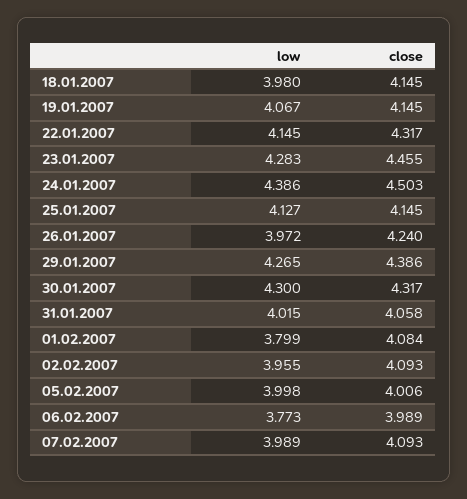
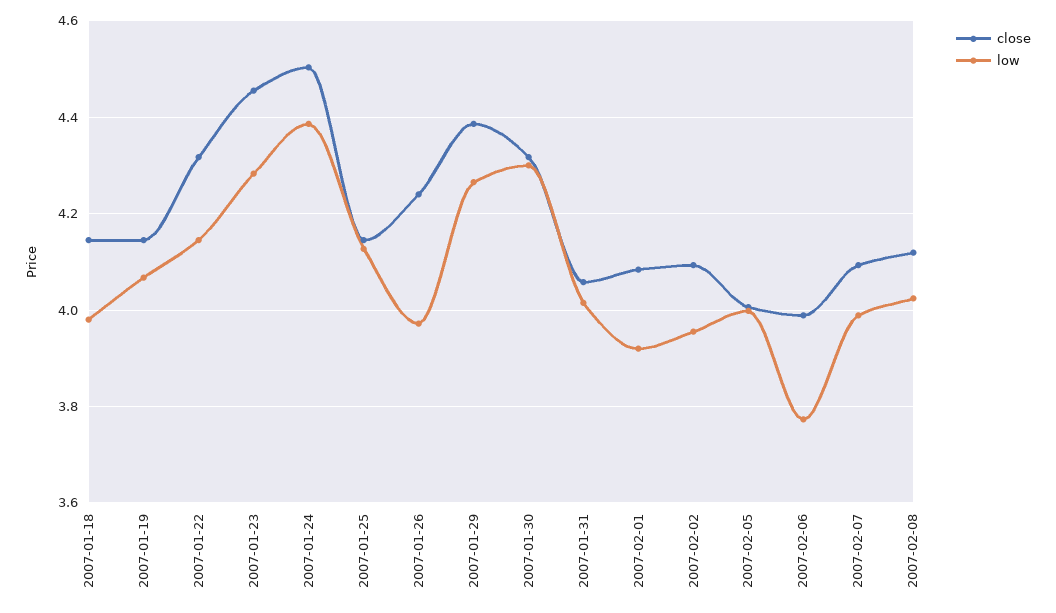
low, 01.02.2007: 3.799 -> 3.92
close, 2007-02-08: none -> 4.12
low, 2007-02-08: none -> 4.02

